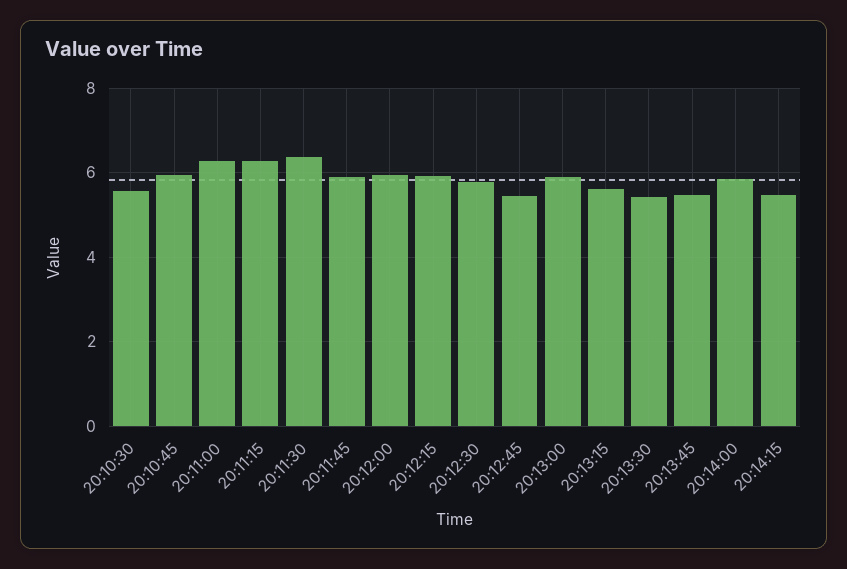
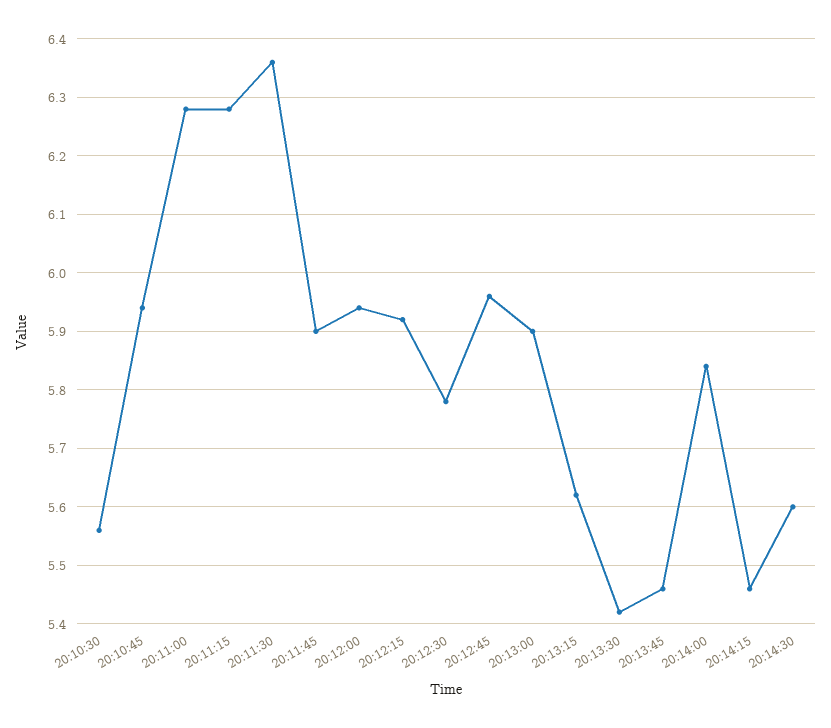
20:12:45: 5.4 -> 5.95
20:14:30: none -> 5.6

